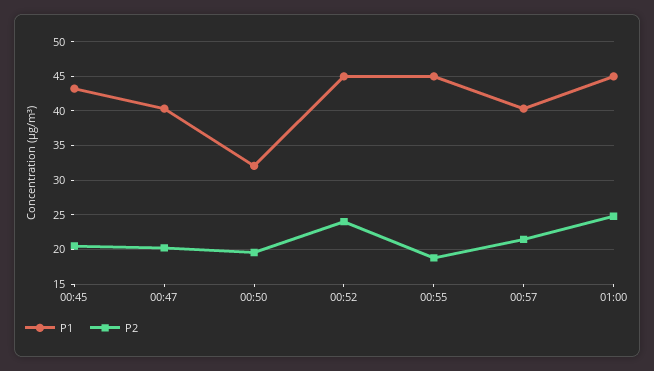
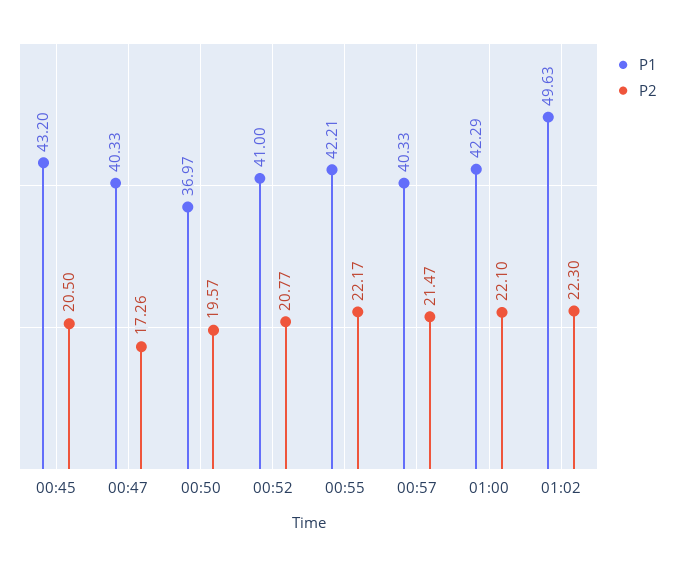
P2, 00:47: 20 -> 17.26
P1, 00:50: 32 -> 36.97
P1, 00:52: 45 -> 41
P2, 00:52: 24 -> 20.77
P1, 00:55: 45 -> 42.21
P2, 00:55: 19 -> 22.17
P1, 01:00: 45 -> 42.29
P2, 01:00: 25 -> 22.1
P1, 01:02: none -> 49.63
P2, 01:02: none -> 22.3

